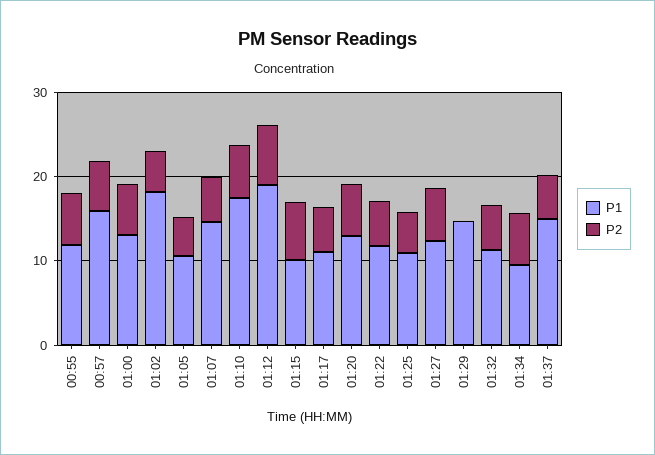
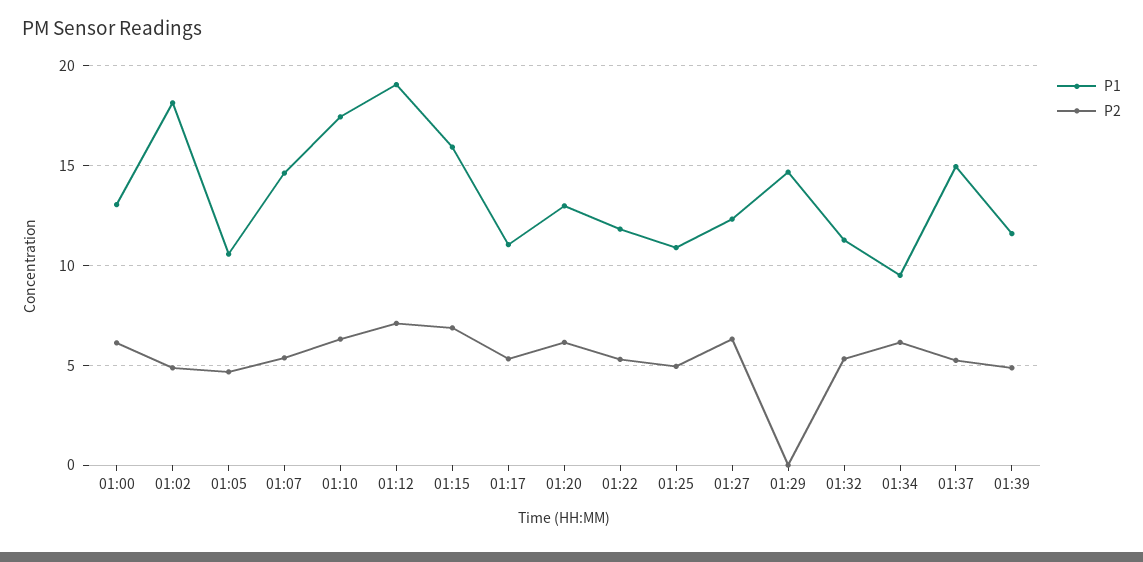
P1, 00:55: 12 -> none
P2, 00:55: 6 -> none
P1, 00:57: 16 -> none
P2, 00:57: 6 -> none
P1, 01:15: 10 -> 16
P1, 01:39: none -> 11.5
P2, 01:39: none -> 5

